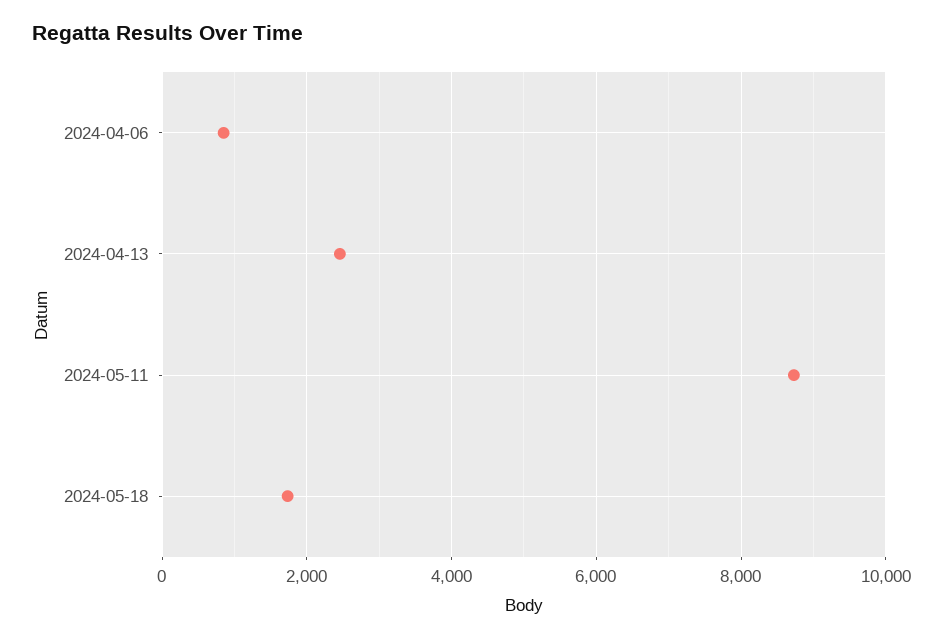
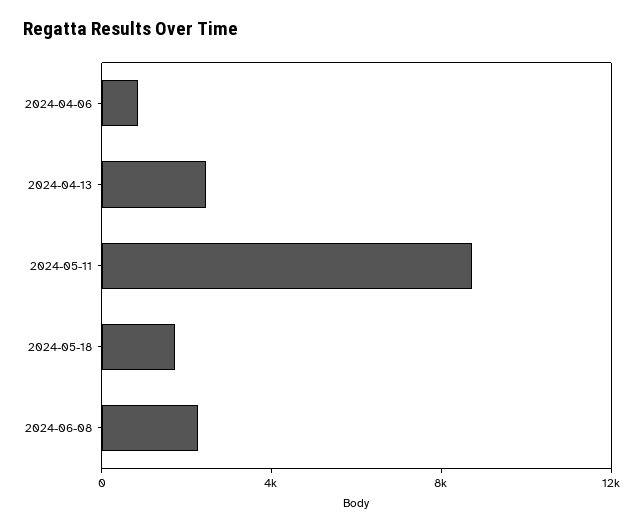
2024-06-08: none -> 2000

